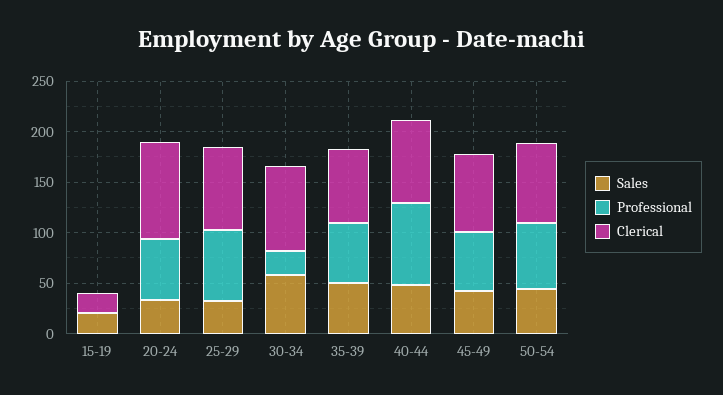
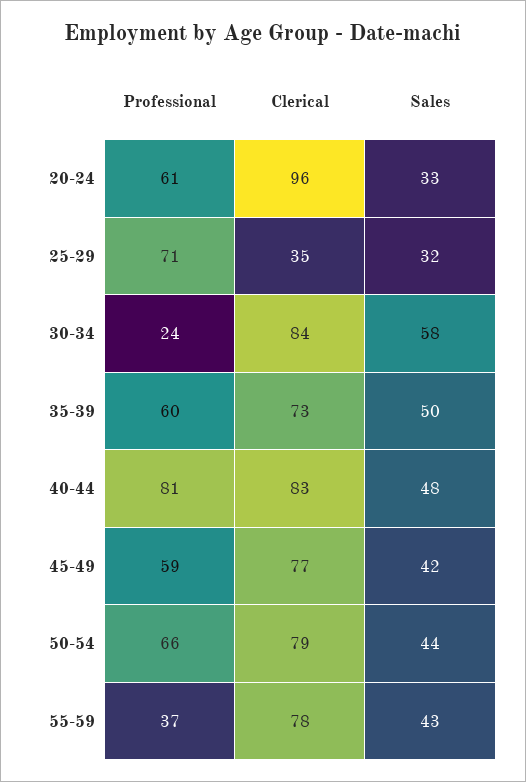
Sales, 15-19: 20 -> none
Professional, 15-19: 0 -> none
Clerical, 15-19: 20 -> none
Clerical, 25-29: 80 -> 35
Professional, 55-59: none -> 37
Clerical, 55-59: none -> 78
Sales, 55-59: none -> 43

